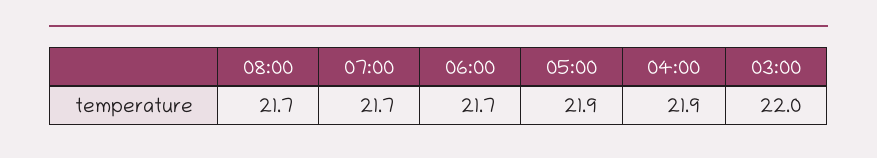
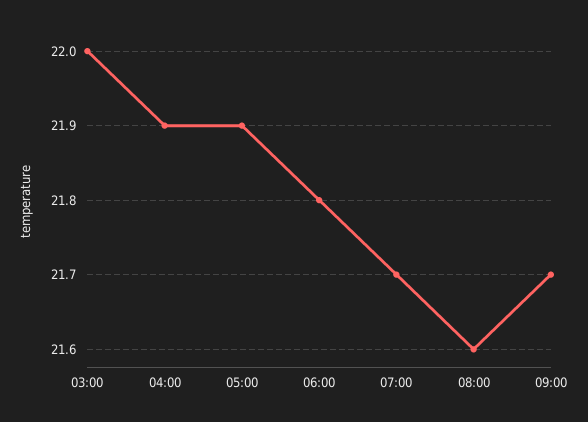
08:00: 21.7 -> 21.6
06:00: 21.7 -> 21.8
09:00: none -> 21.7

